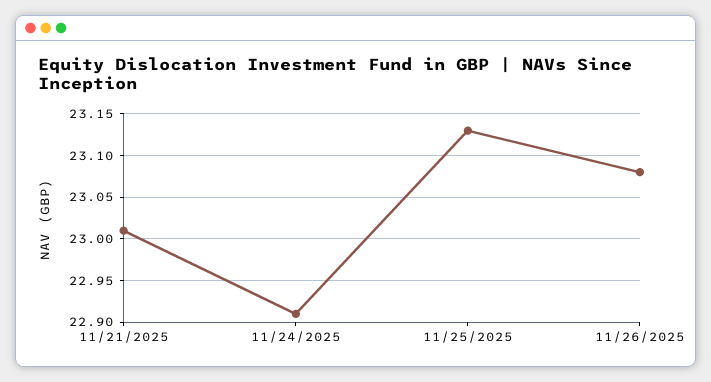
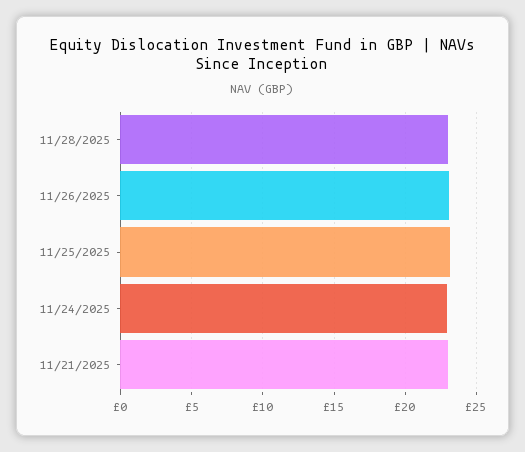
11/28/2025: none -> 23

